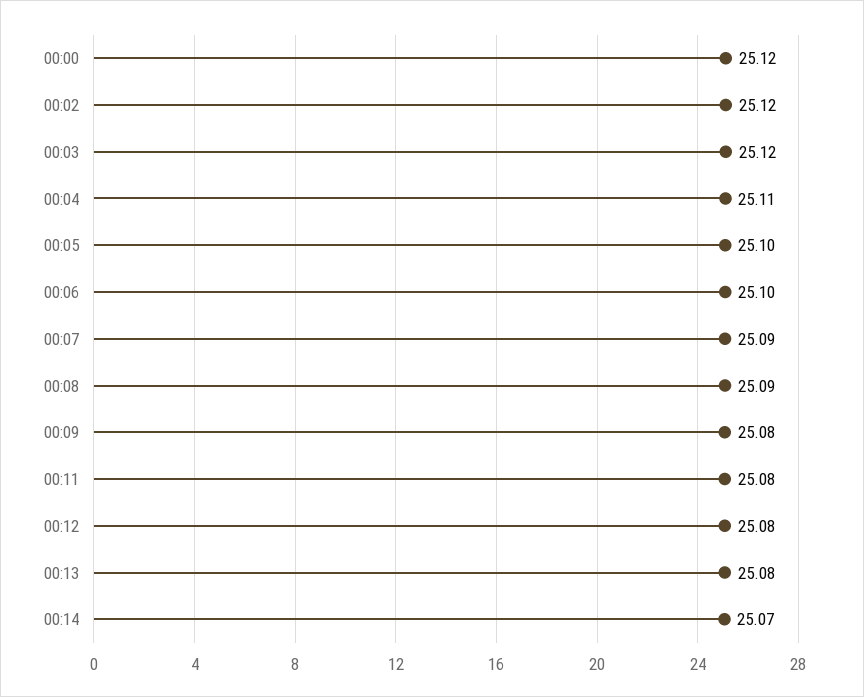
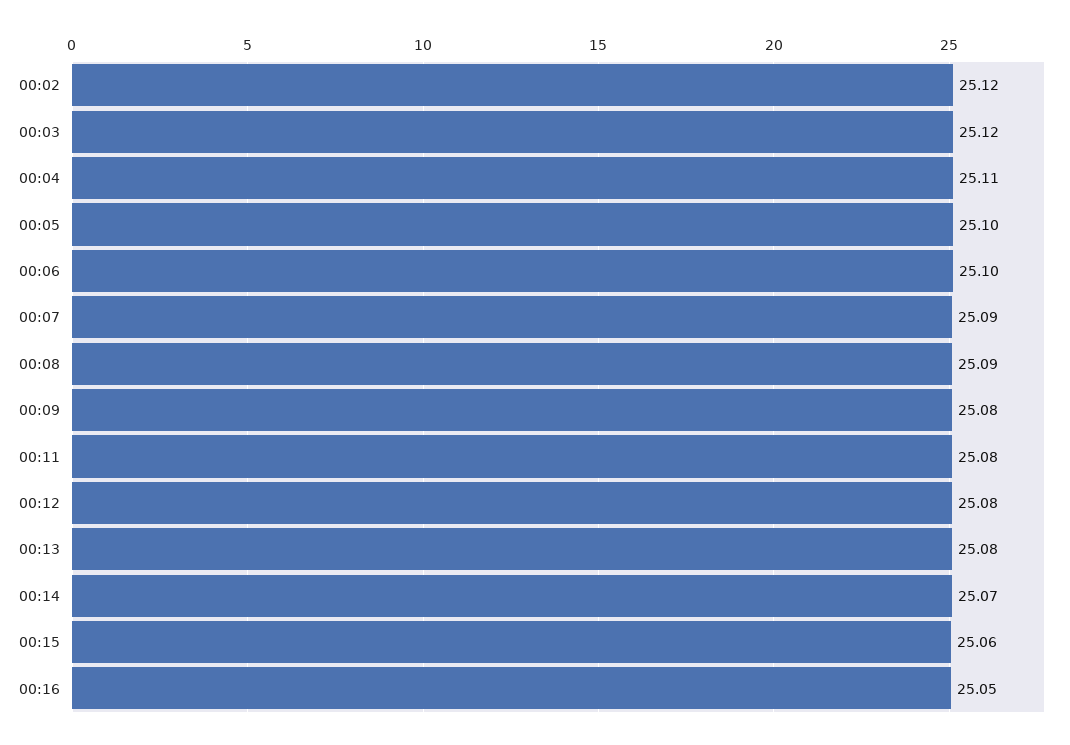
00:00: 25.12 -> none
00:15: none -> 25.06
00:16: none -> 25.05

